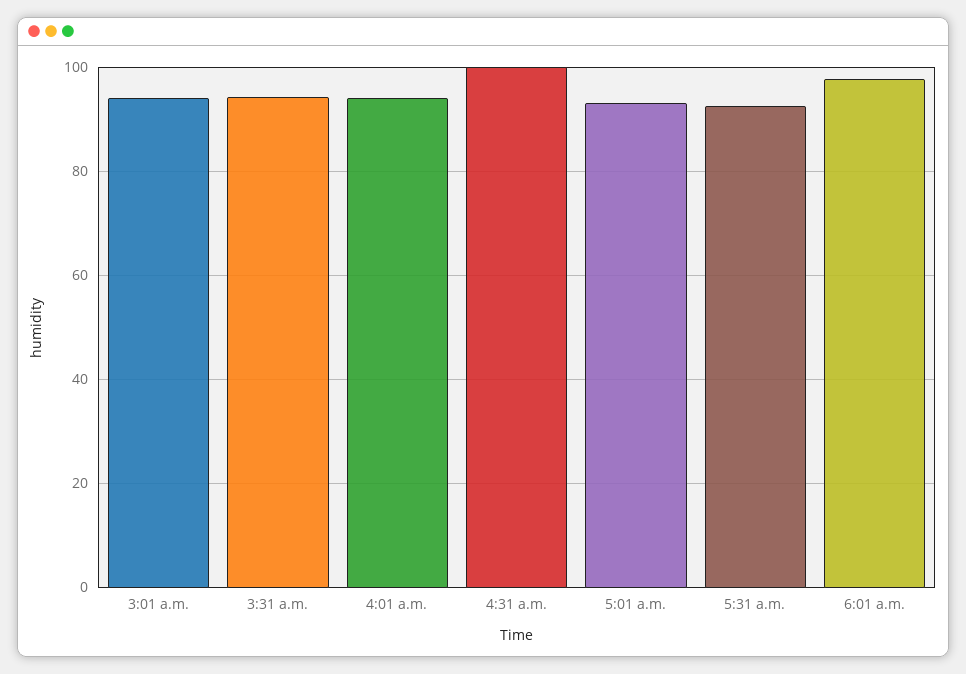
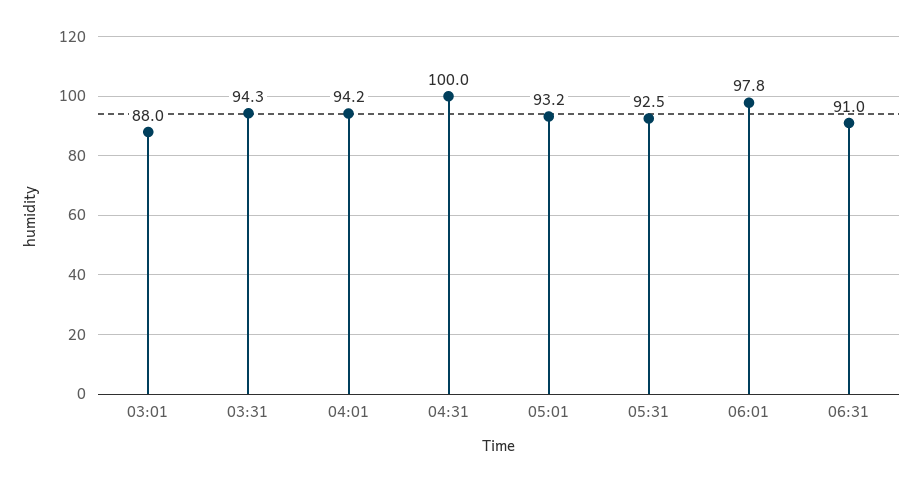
3:01 a.m.: 94 -> 88
06:31: none -> 91

